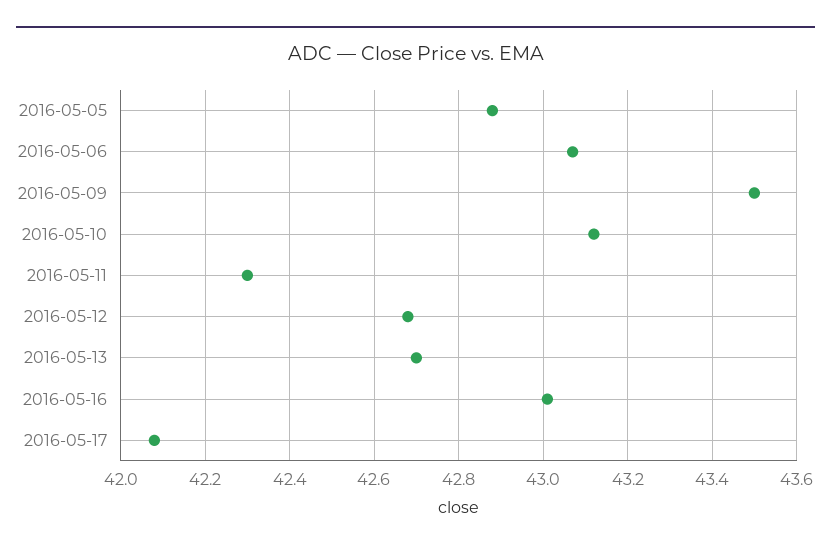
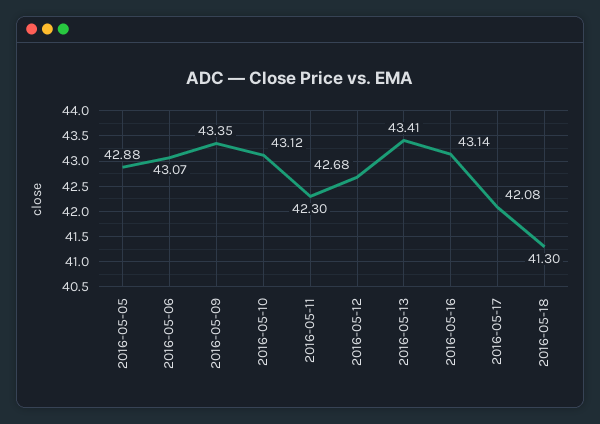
2016-05-09: 43.5 -> 43.35
2016-05-13: 42.7 -> 43.41
2016-05-16: 43 -> 43.14
2016-05-18: none -> 41.3

